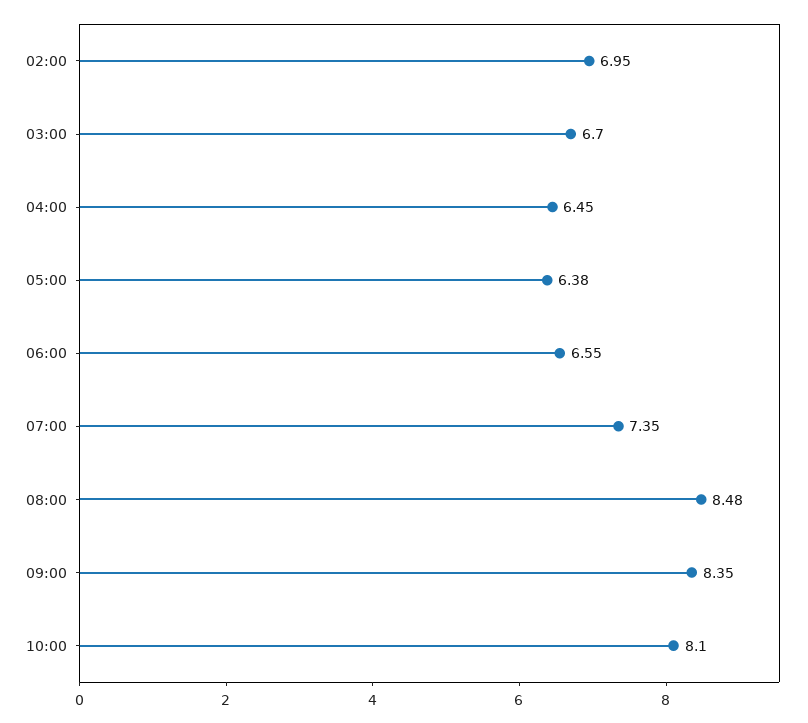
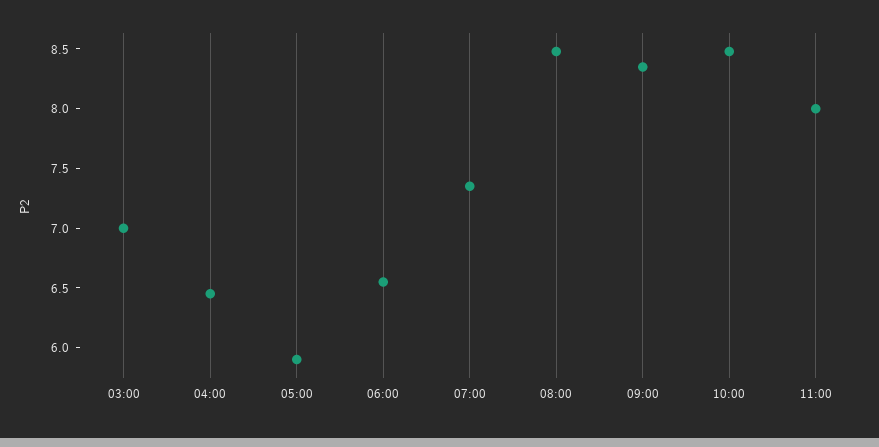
02:00: 6.95 -> none
03:00: 6.7 -> 7
05:00: 6.38 -> 5.9
10:00: 8.1 -> 8.5
11:00: none -> 8

